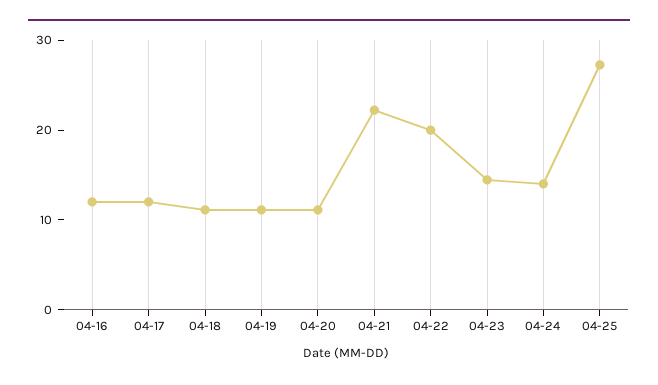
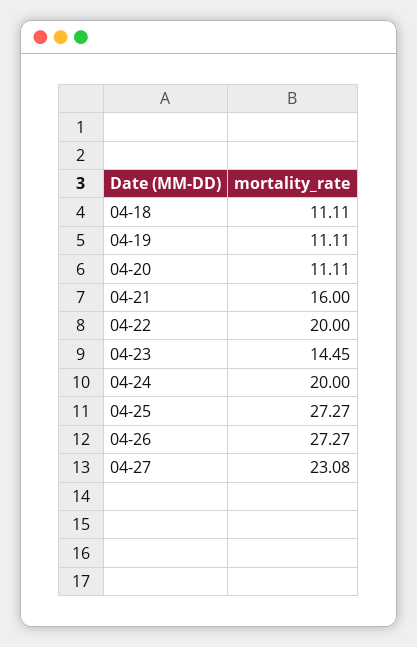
04-16: 12 -> none
04-17: 12 -> none
04-21: 22 -> 16
04-24: 14 -> 20
04-26: none -> 27.27
04-27: none -> 23.08

